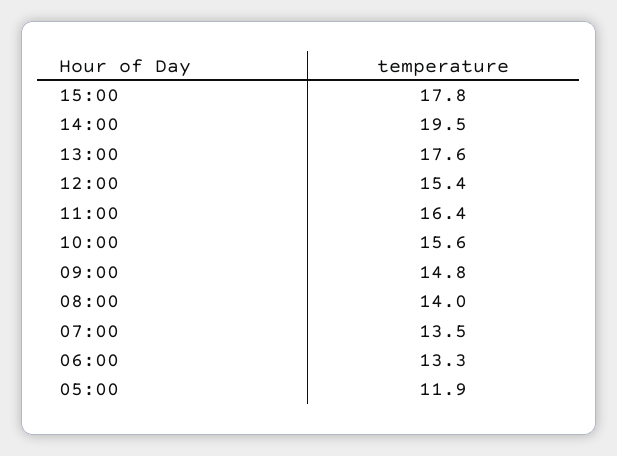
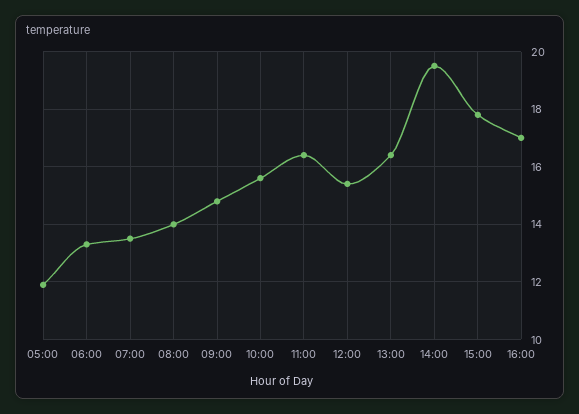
13:00: 17.6 -> 16.5
16:00: none -> 17

